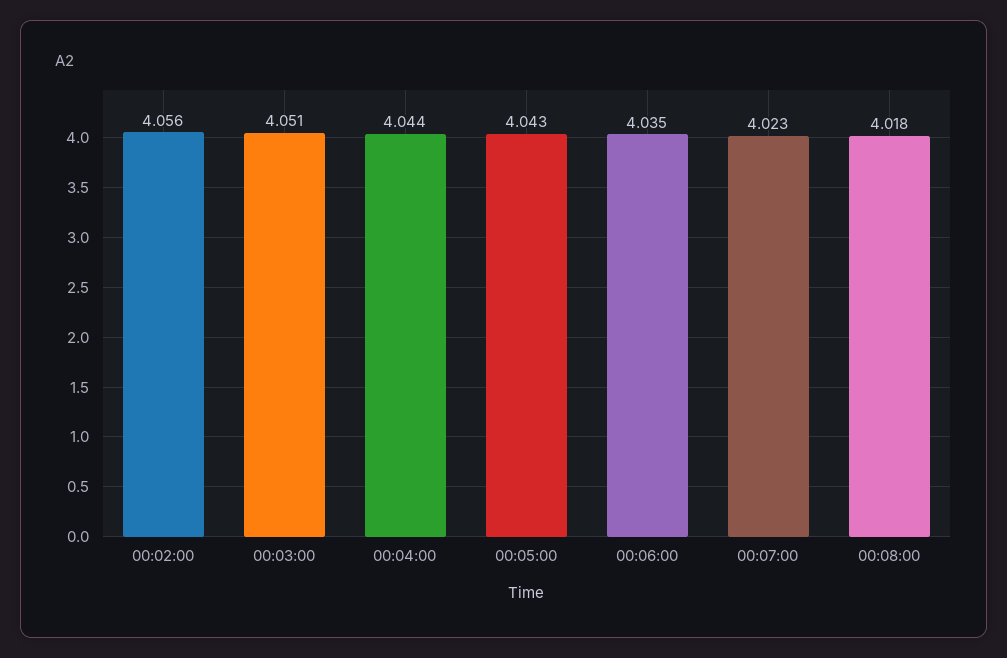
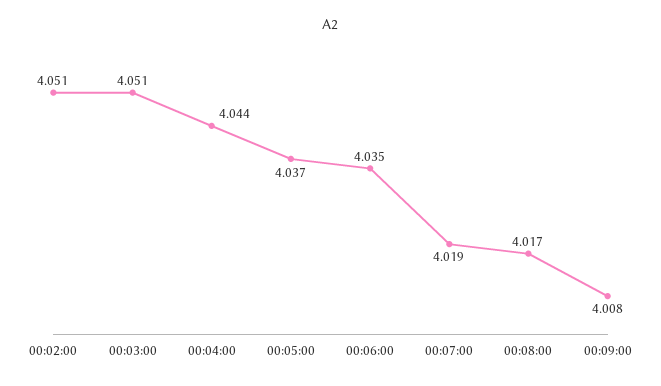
00:02:00: 4.056 -> 4.051
00:05:00: 4.043 -> 4.037
00:07:00: 4.023 -> 4.019
00:08:00: 4.018 -> 4.017
00:09:00: none -> 4.008

